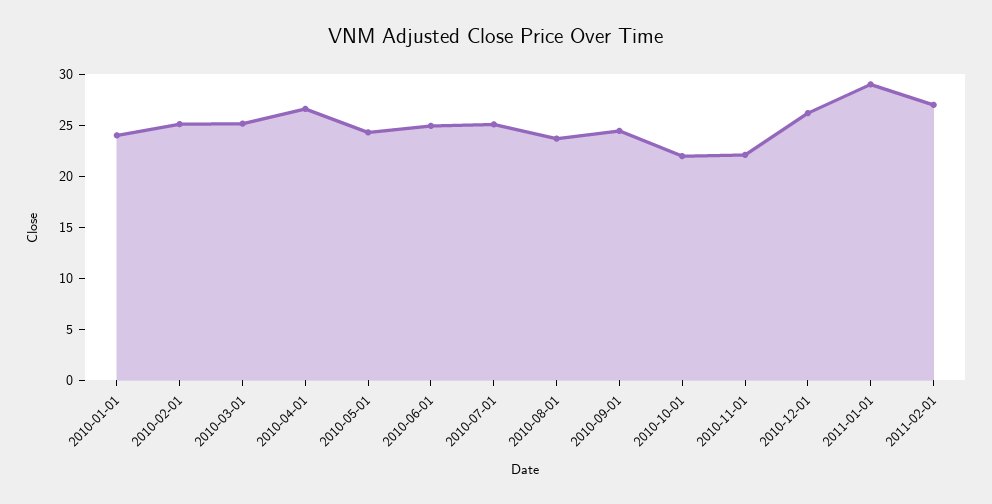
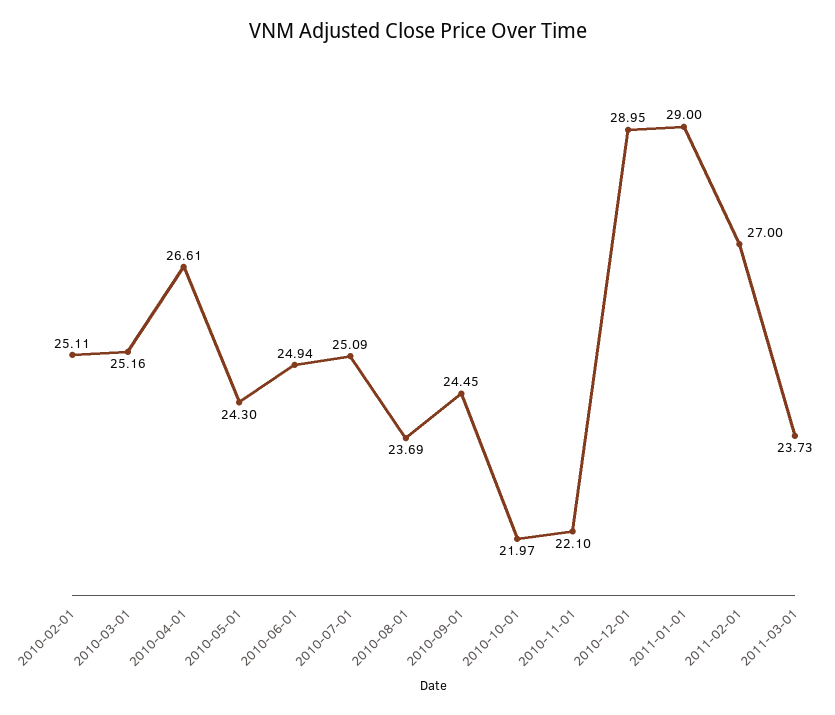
2010-01-01: 24 -> none
2010-12-01: 26 -> 28.95
2011-03-01: none -> 23.73

